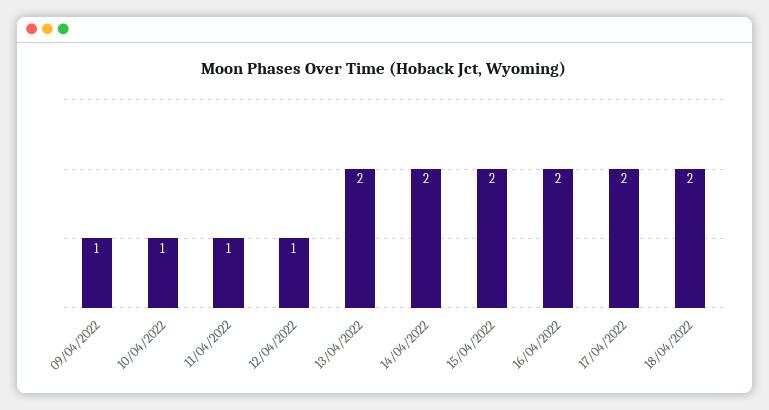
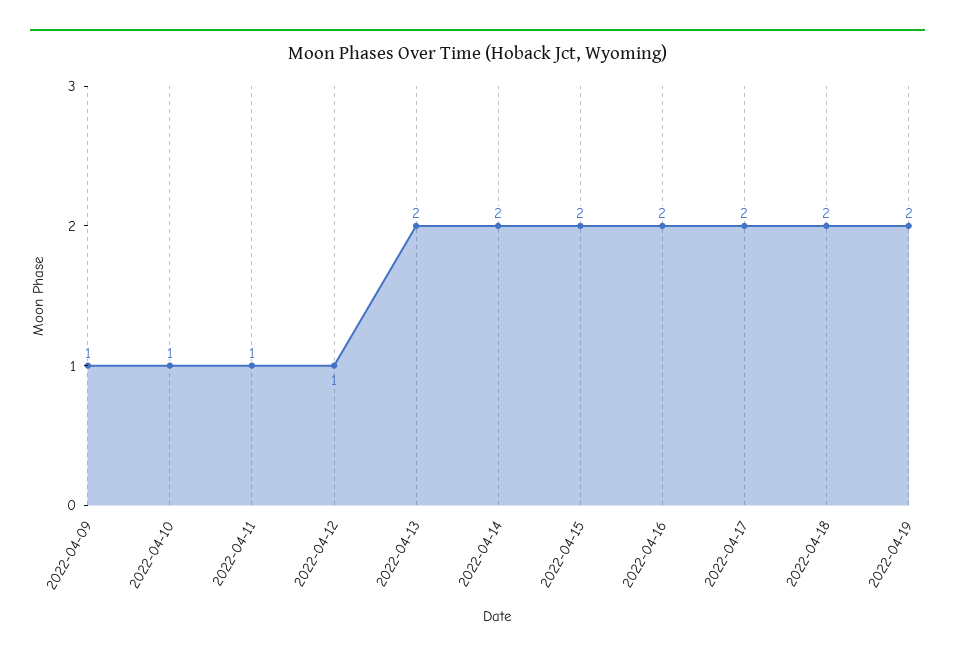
2022-04-19: none -> 2

